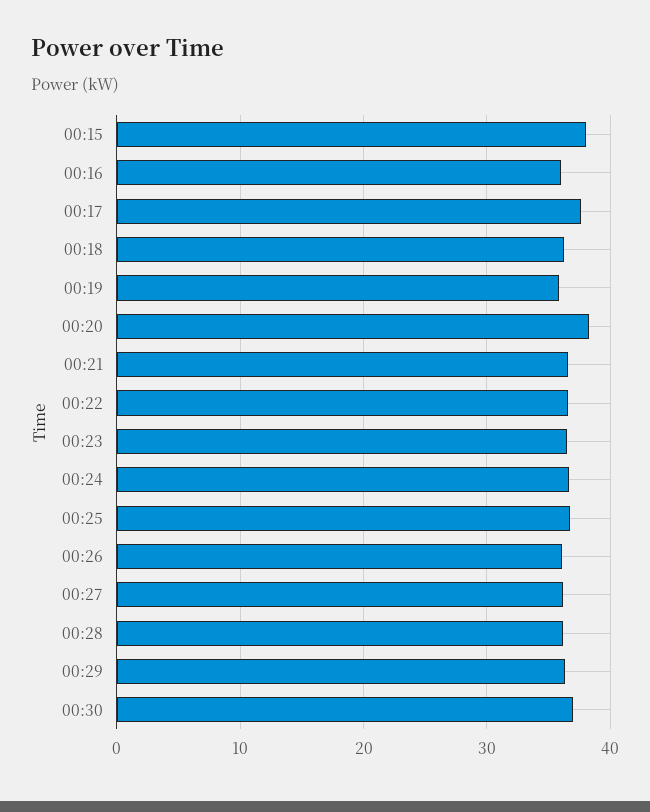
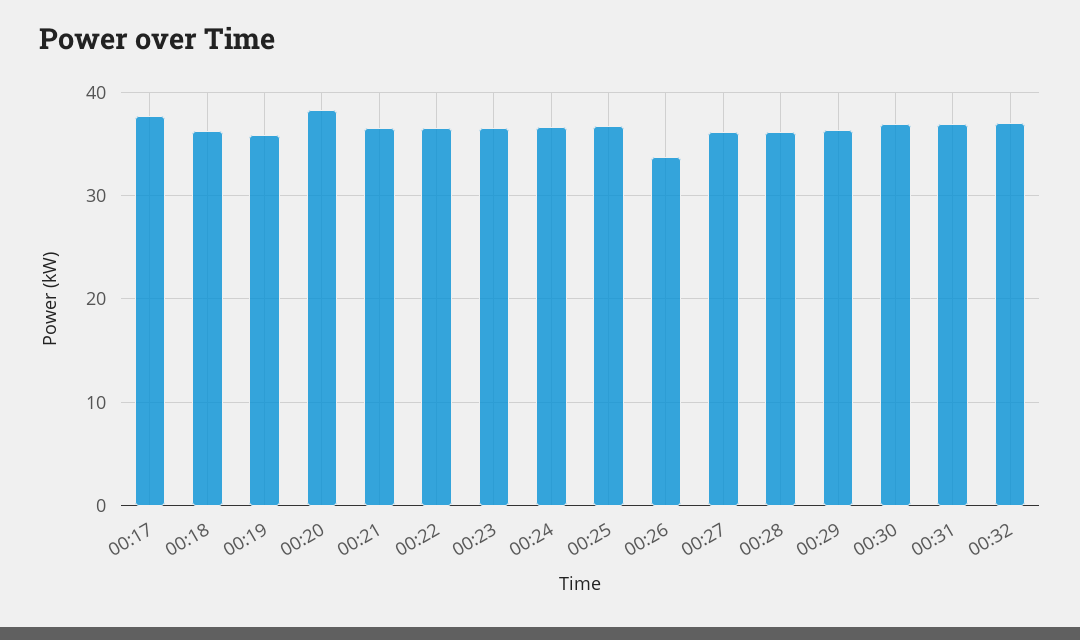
00:15: 38 -> none
00:16: 36 -> none
00:26: 36 -> 34
00:31: none -> 37
00:32: none -> 37

